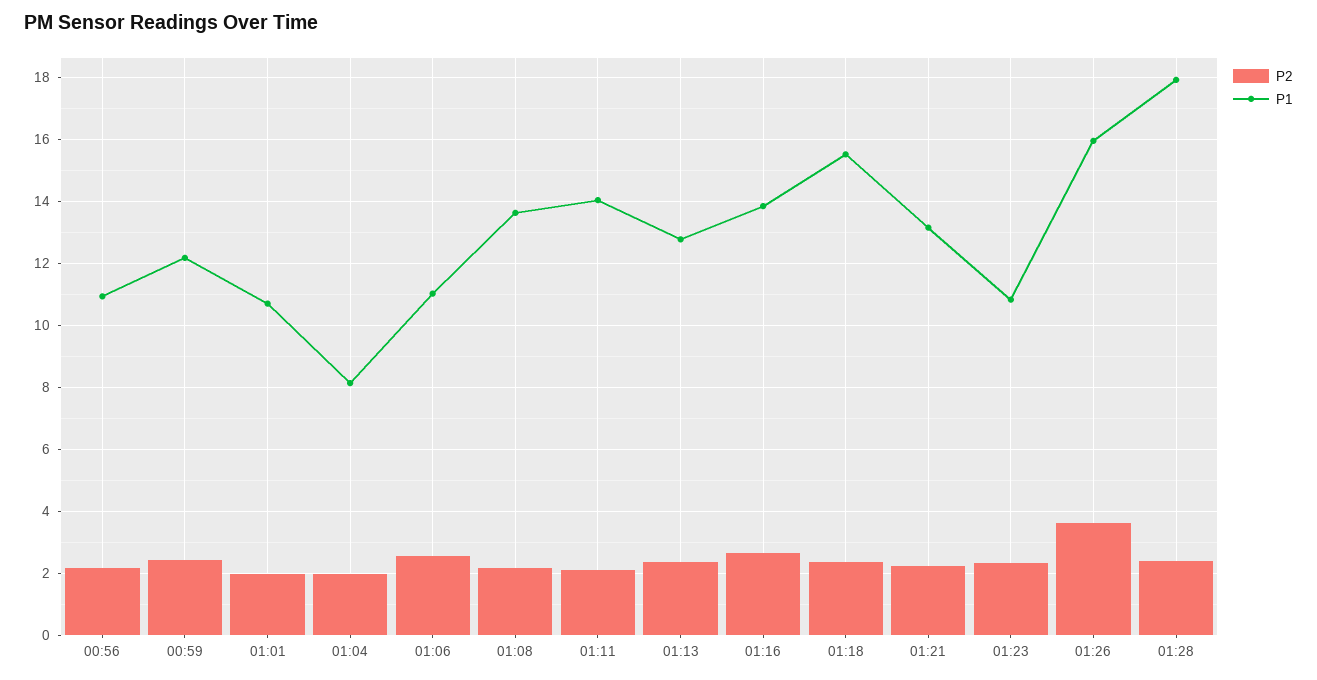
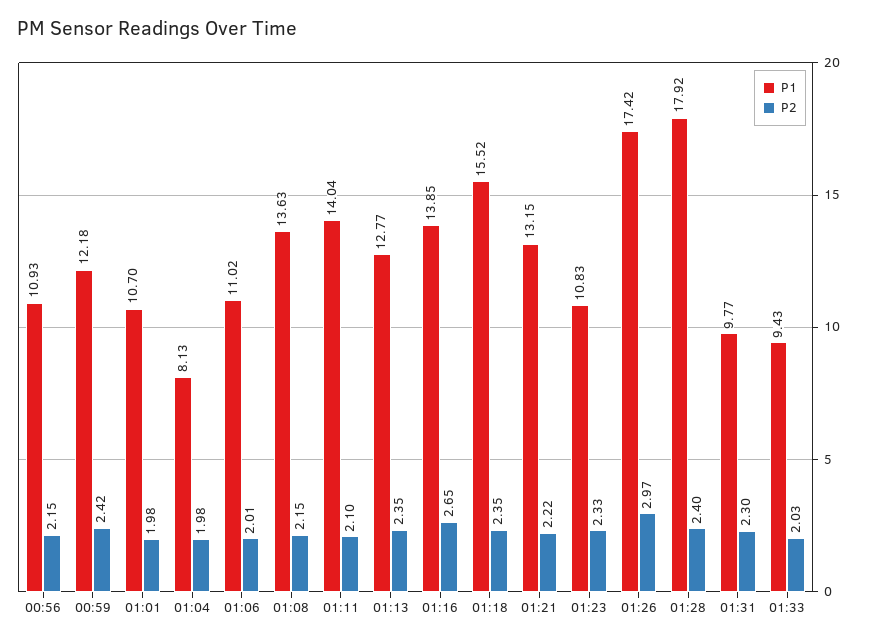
P2, 01:06: 2.6 -> 2.01
P2, 01:26: 3.6 -> 2.97
P1, 01:26: 16 -> 17.42
P1, 01:31: none -> 9.77
P2, 01:31: none -> 2.3
P1, 01:33: none -> 9.43
P2, 01:33: none -> 2.03

